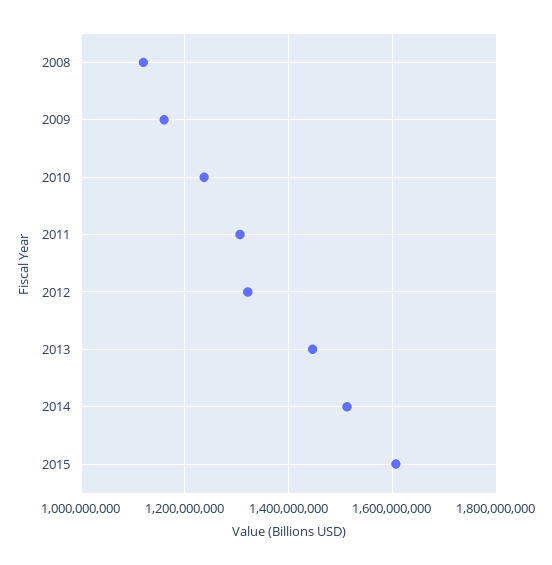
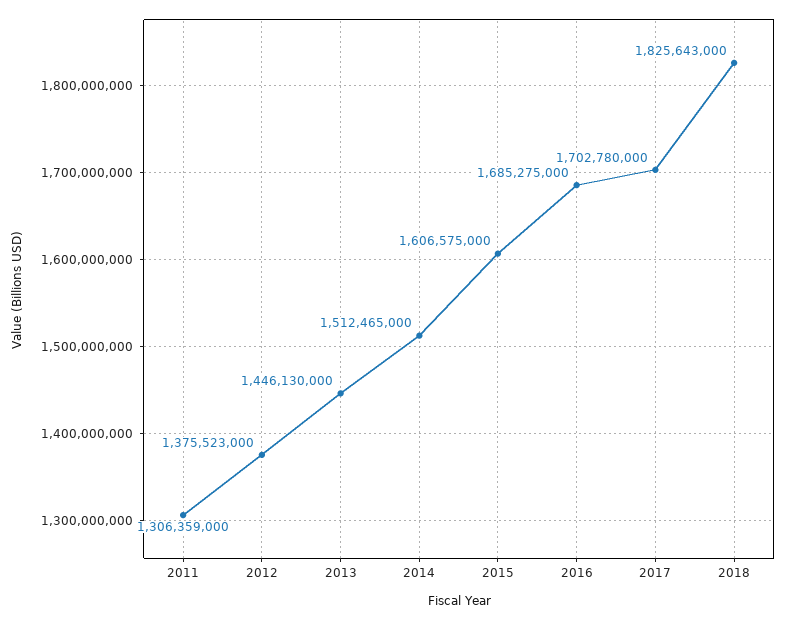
2008: 1120000000 -> none
2009: 1160000000 -> none
2010: 1240000000 -> none
2012: 1320000000 -> 1375523000
2016: none -> 1685275000
2017: none -> 1702780000
2018: none -> 1825643000

